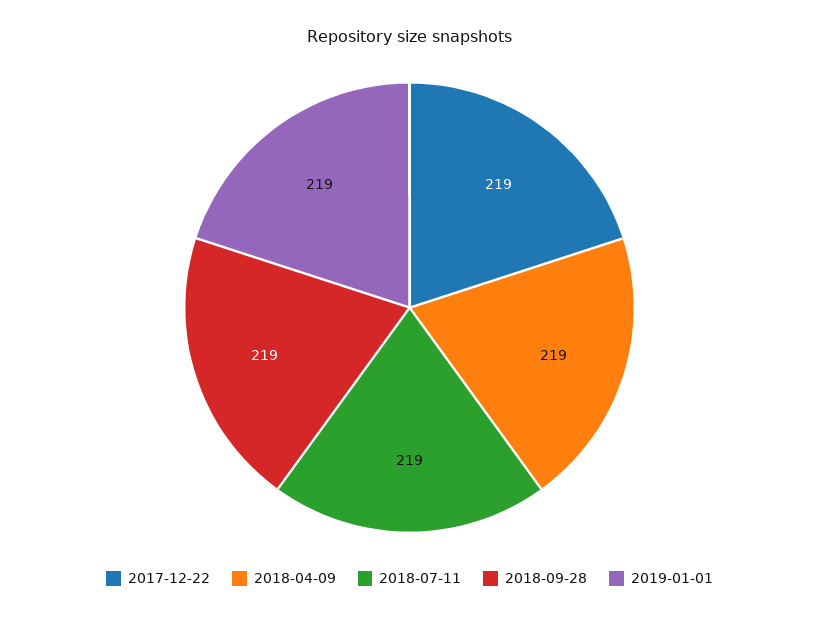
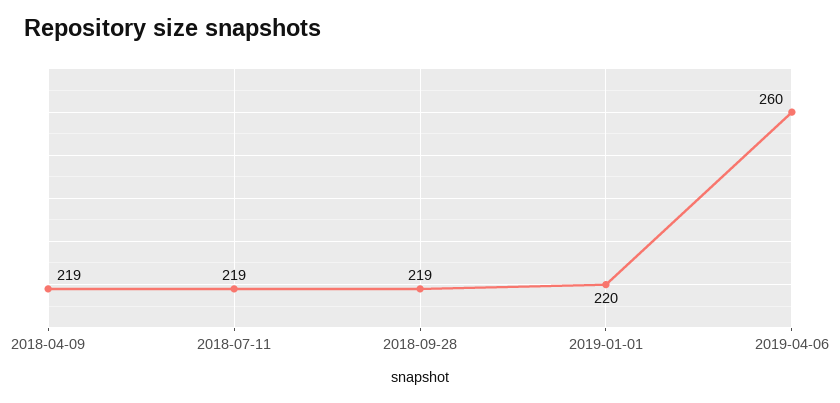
2017-12-22: 219 -> none
2019-01-01: 219 -> 220
2019-04-06: none -> 260

